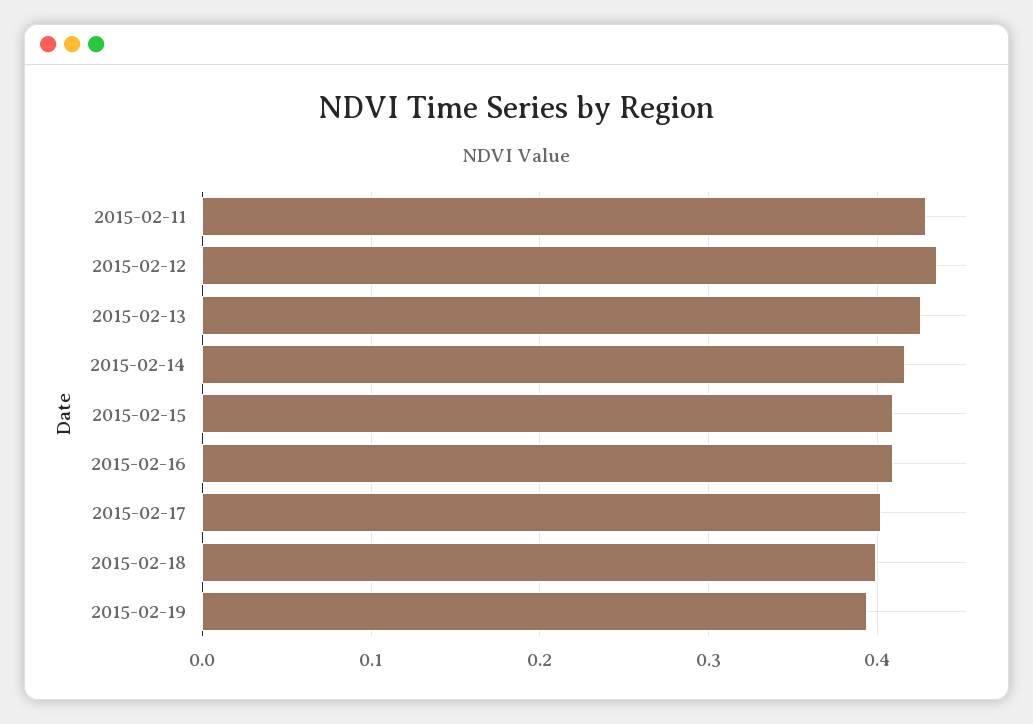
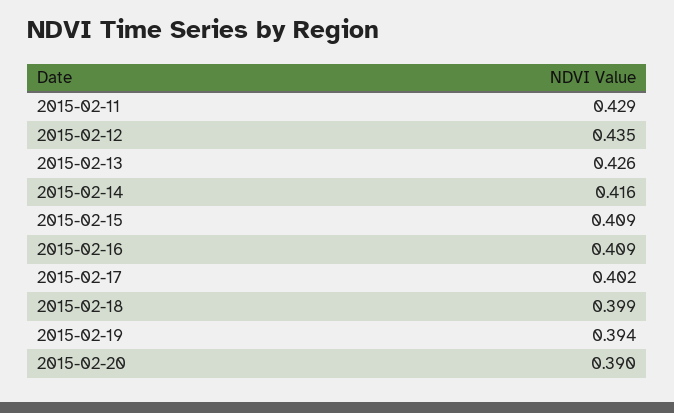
2015-02-20: none -> 0.39

